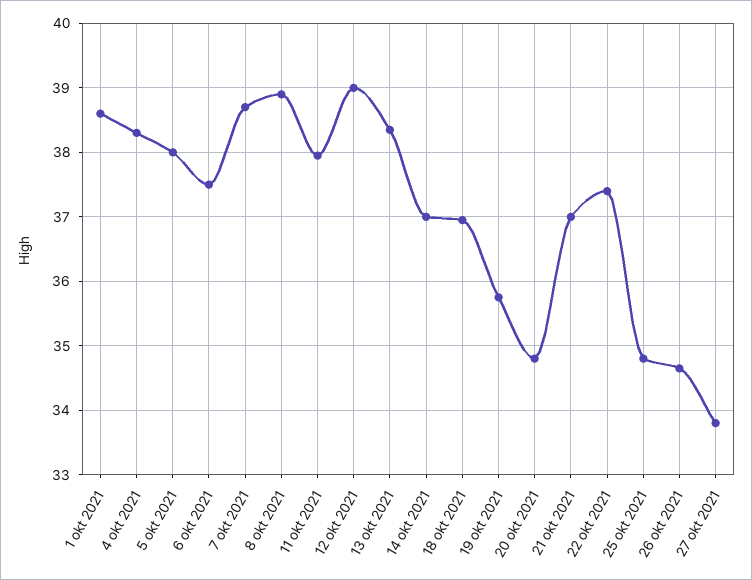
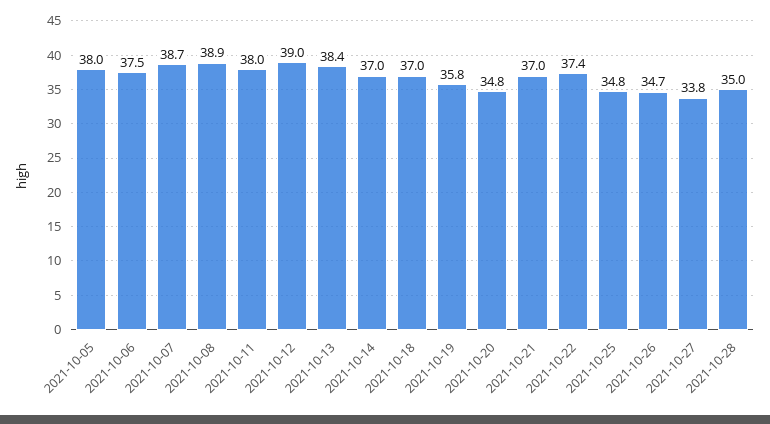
1 okt 2021: 38.6 -> none
4 okt 2021: 38.3 -> none
2021-10-28: none -> 35

